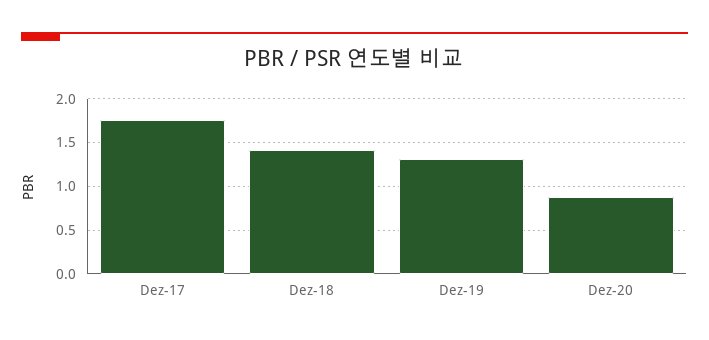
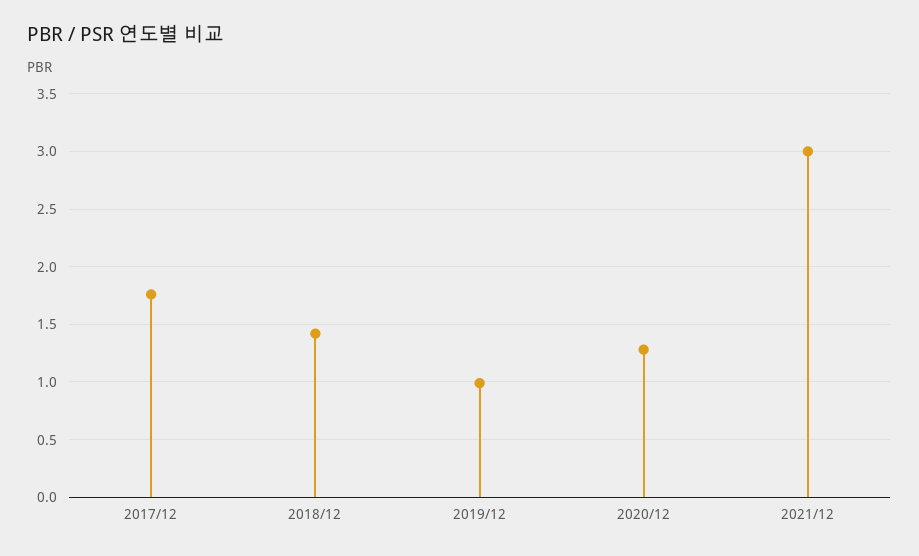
Dez-19: 1.3 -> 1
Dez-20: 0.9 -> 1.3
2021/12: none -> 3

